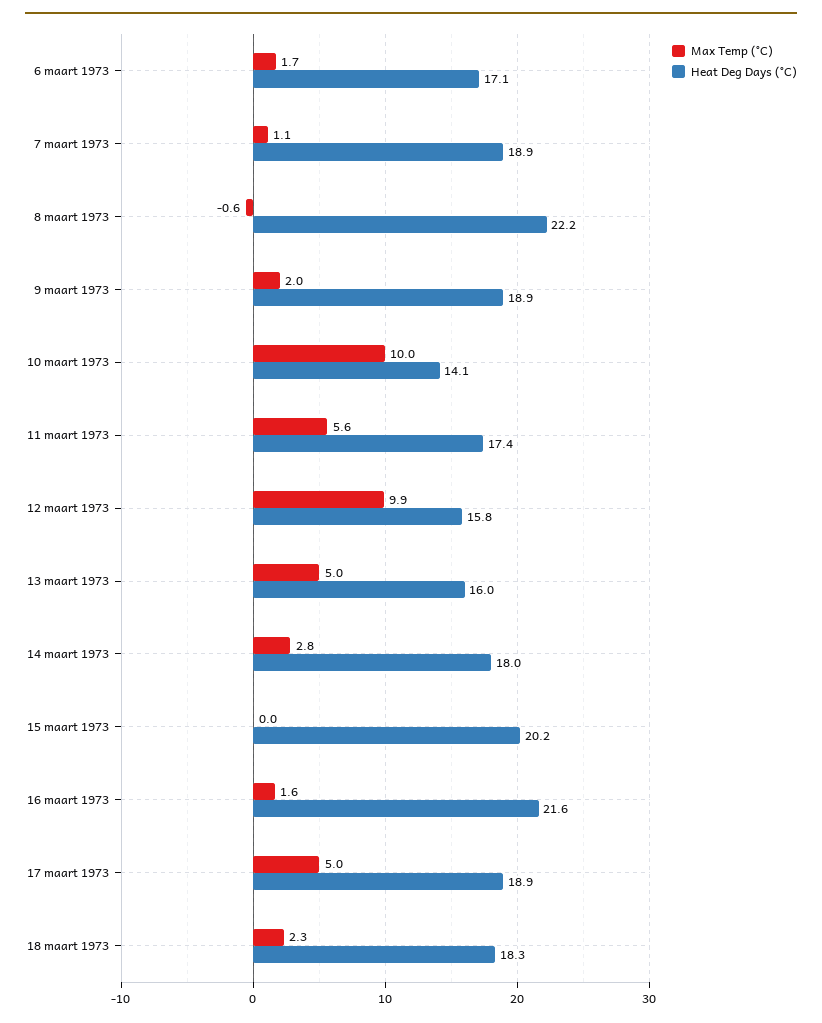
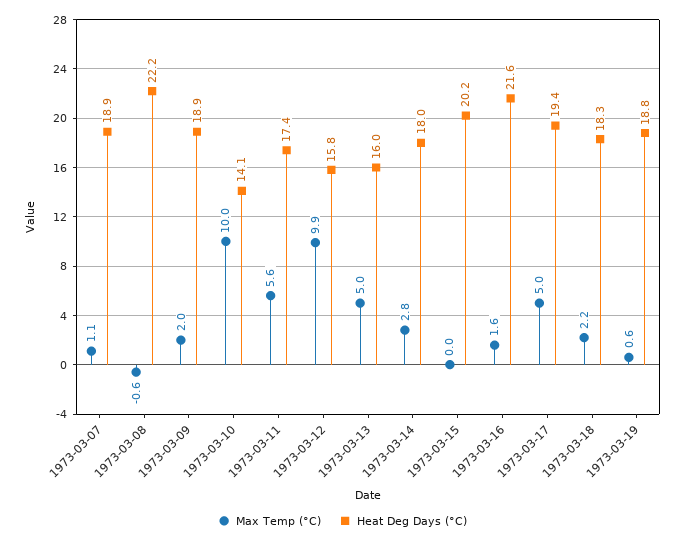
Max Temp (°C), 6 maart 1973: 1.7 -> none
Heat Deg Days (°C), 6 maart 1973: 17.1 -> none
Heat Deg Days (°C), 17 maart 1973: 18.9 -> 19.4
Max Temp (°C), 18 maart 1973: 2.3 -> 2.2
Max Temp (°C), 1973-03-19: none -> 0.6
Heat Deg Days (°C), 1973-03-19: none -> 18.8

